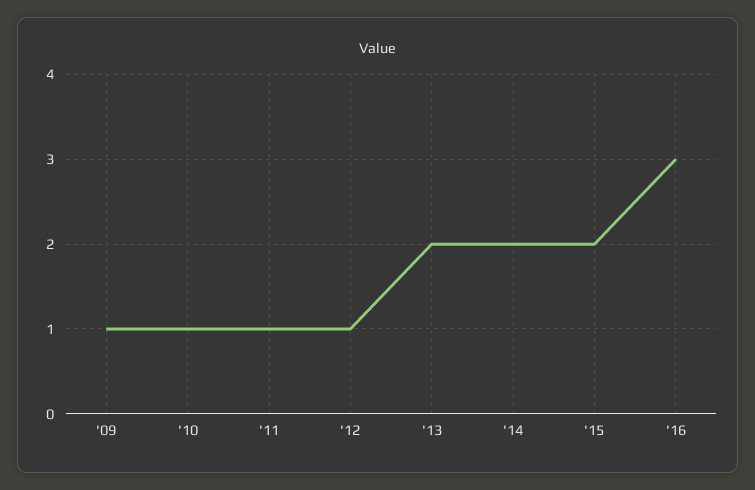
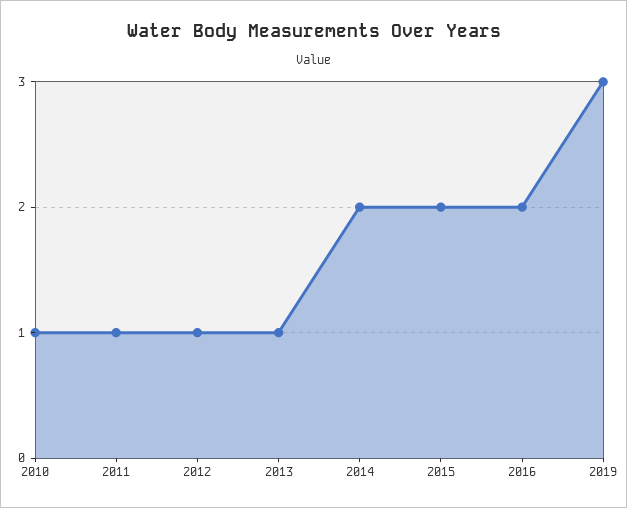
'09: 1 -> none
'13: 2 -> 1
'16: 3 -> 2
2019: none -> 3

